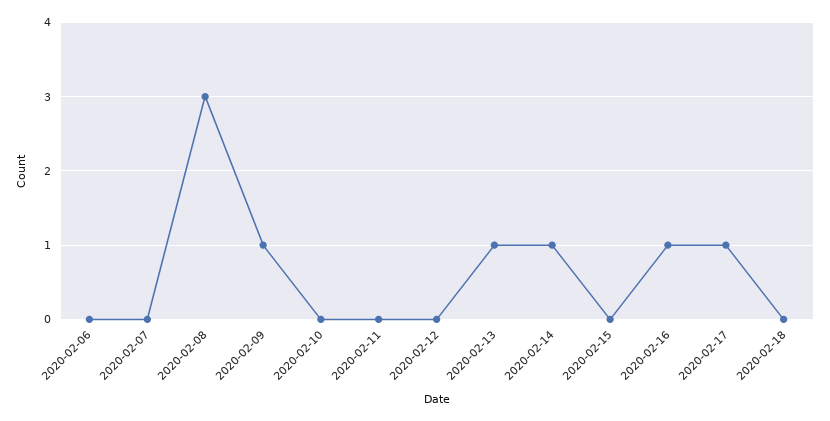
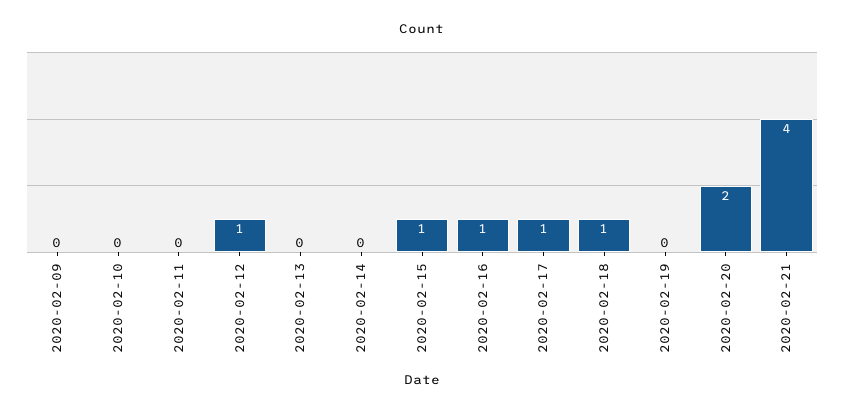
2020-02-06: 0 -> none
2020-02-07: 0 -> none
2020-02-08: 3 -> none
2020-02-09: 1 -> 0
2020-02-12: 0 -> 1
2020-02-13: 1 -> 0
2020-02-14: 1 -> 0
2020-02-15: 0 -> 1
2020-02-18: 0 -> 1
2020-02-19: none -> 0
2020-02-20: none -> 2
2020-02-21: none -> 4

